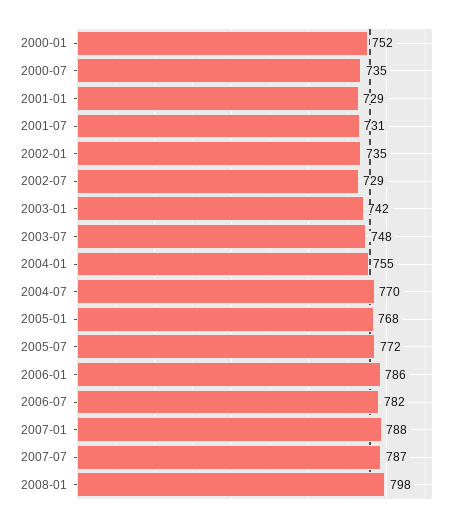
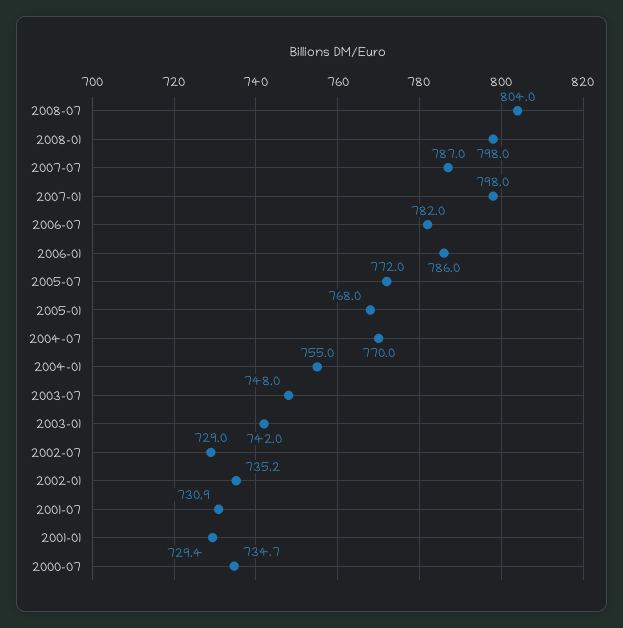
2000-01: 752 -> none
2007-01: 788 -> 798
2008-07: none -> 804

